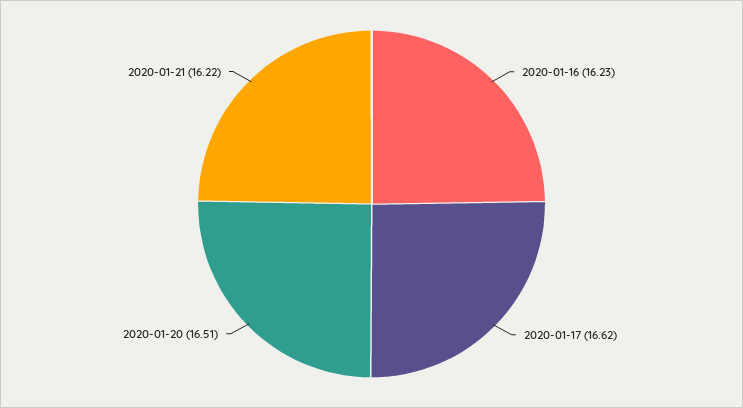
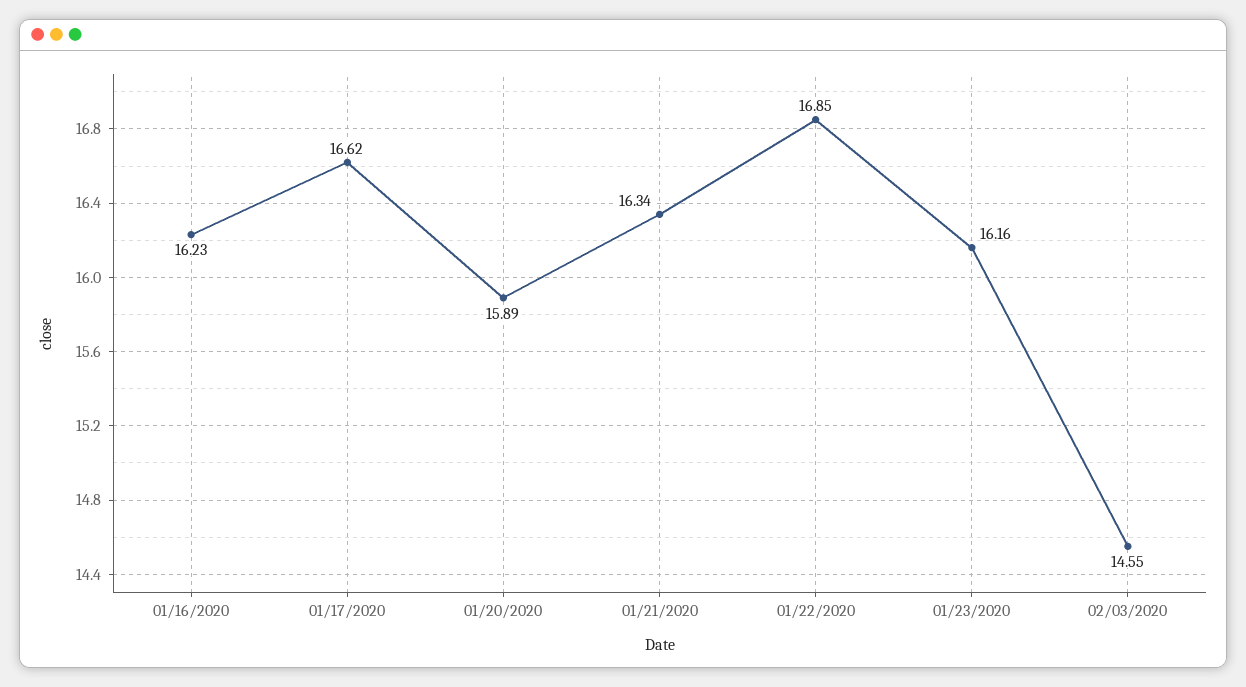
2020-01-20: 16.51 -> 15.89
2020-01-21: 16.22 -> 16.34
01/22/2020: none -> 16.85
01/23/2020: none -> 16.16
02/03/2020: none -> 14.55

